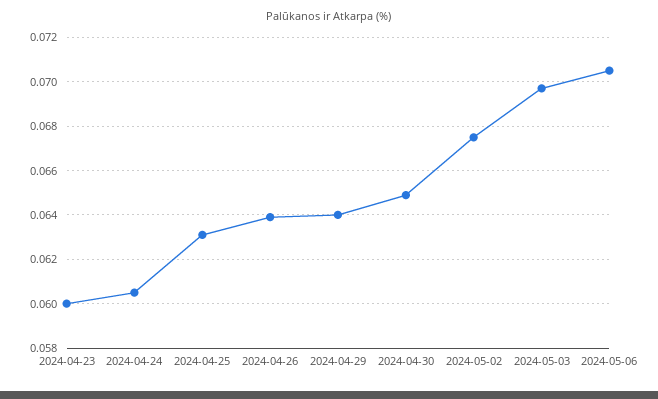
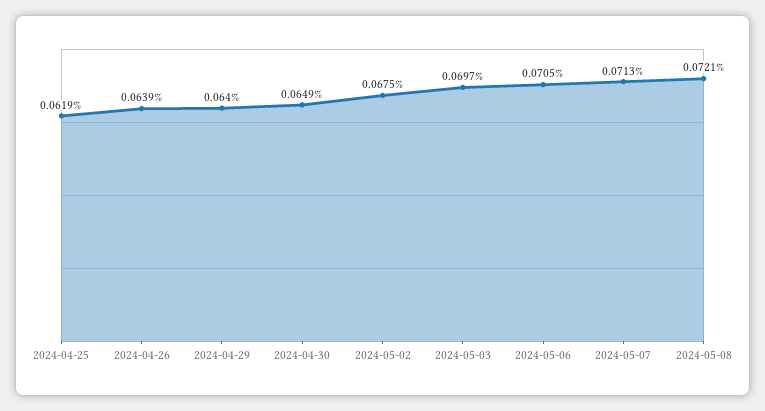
2024-04-23: 0.06 -> none
2024-04-24: 0.0605 -> none
2024-04-25: 0.063 -> 0.0619
2024-05-07: none -> 0.0713
2024-05-08: none -> 0.0721

